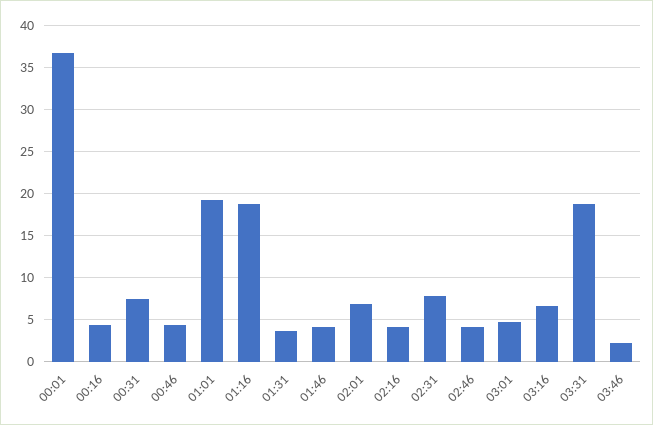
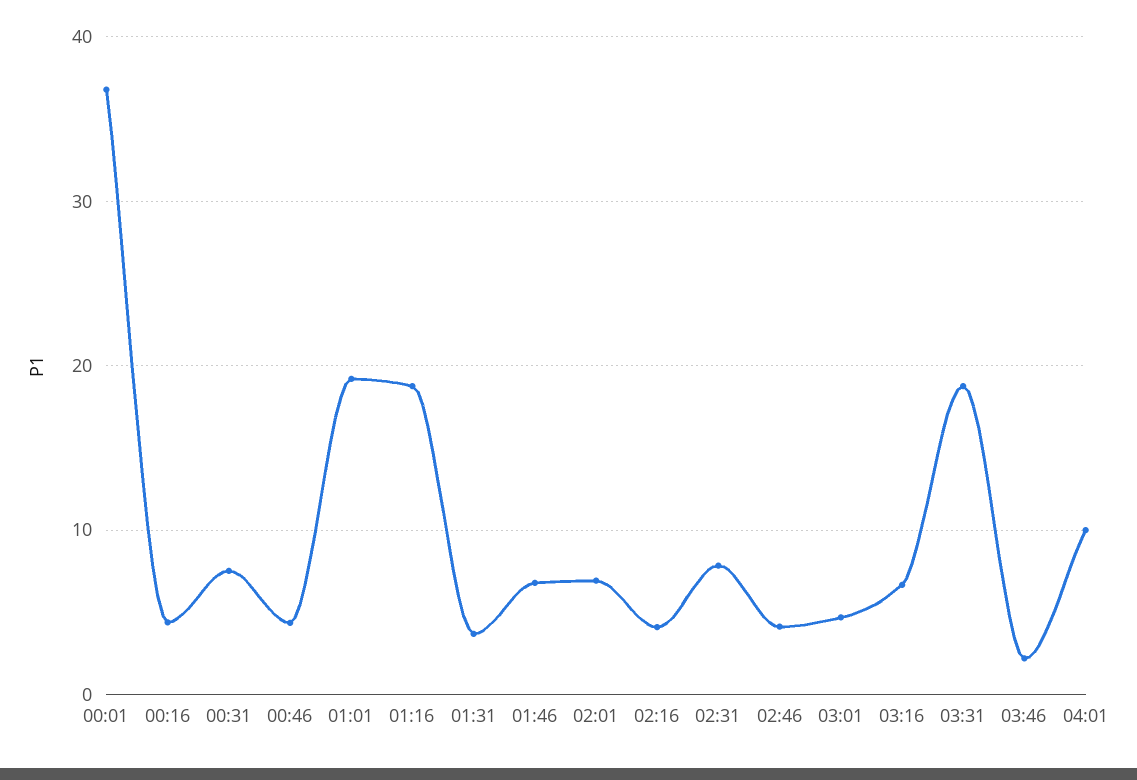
01:46: 4 -> 7
04:01: none -> 10

